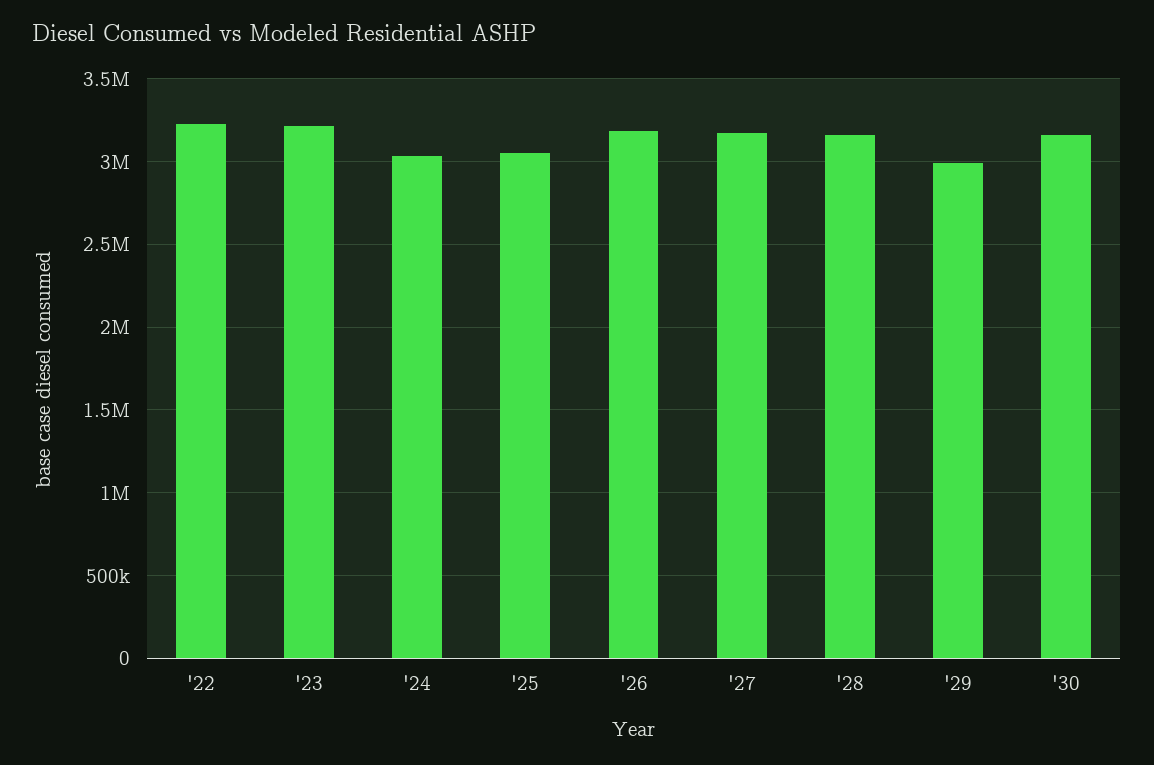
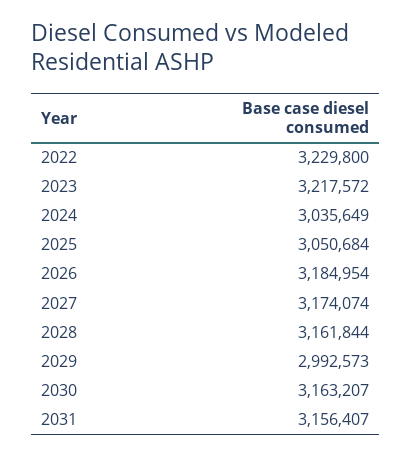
2031: none -> 3156407

